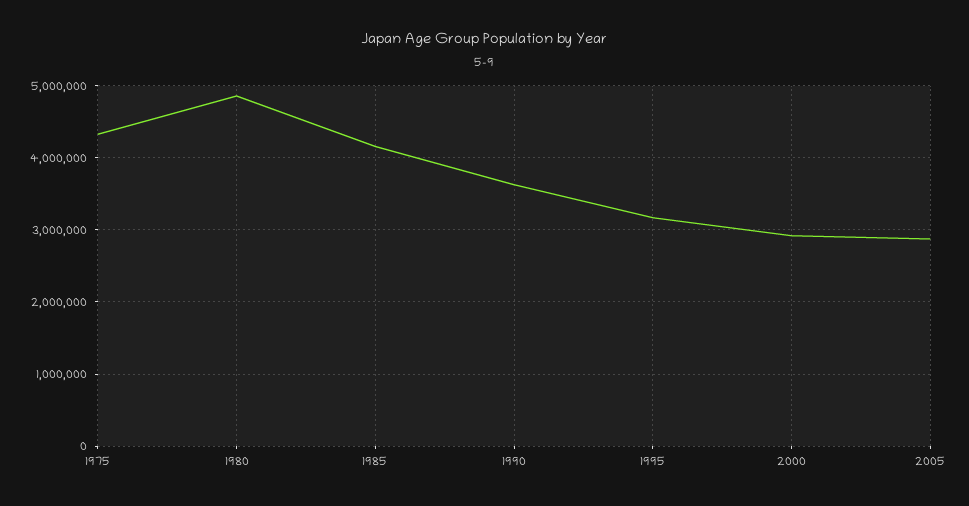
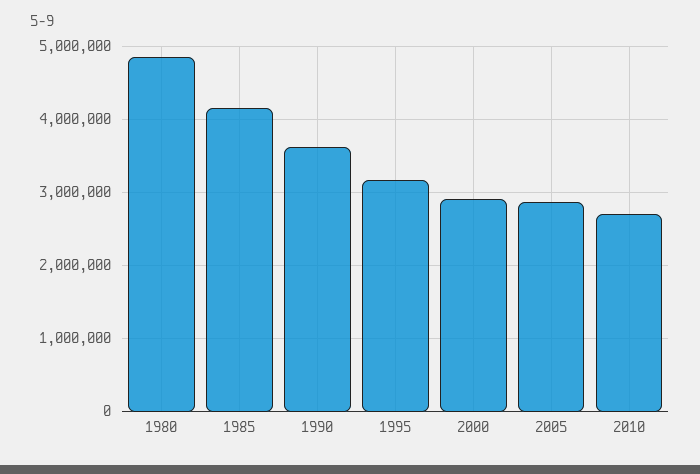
1975: 4300000 -> none
2010: none -> 2700000

